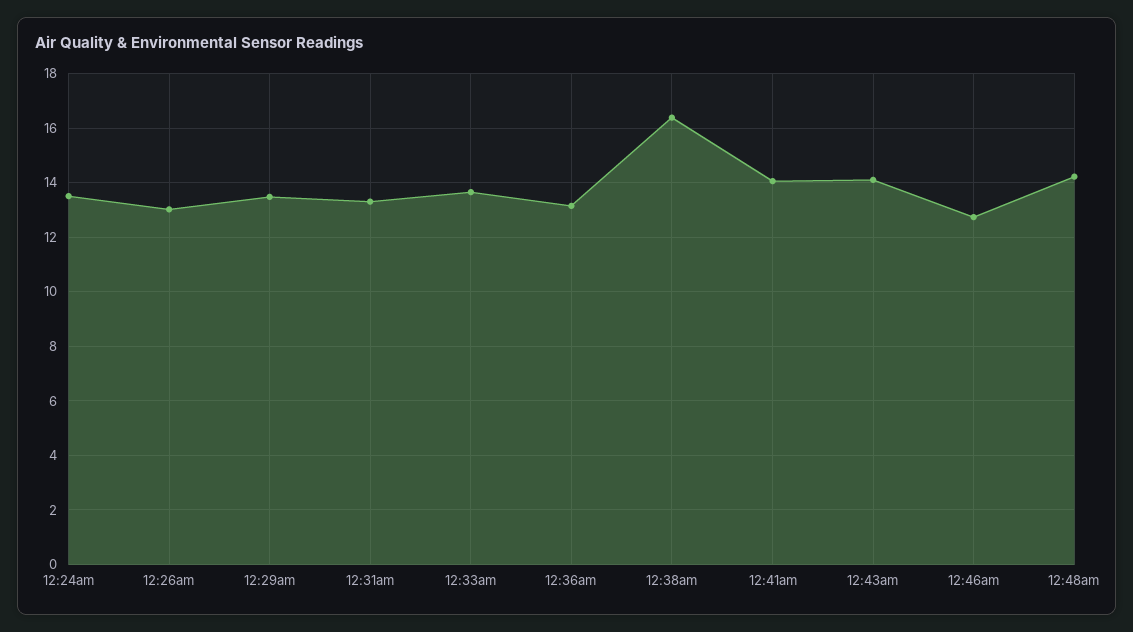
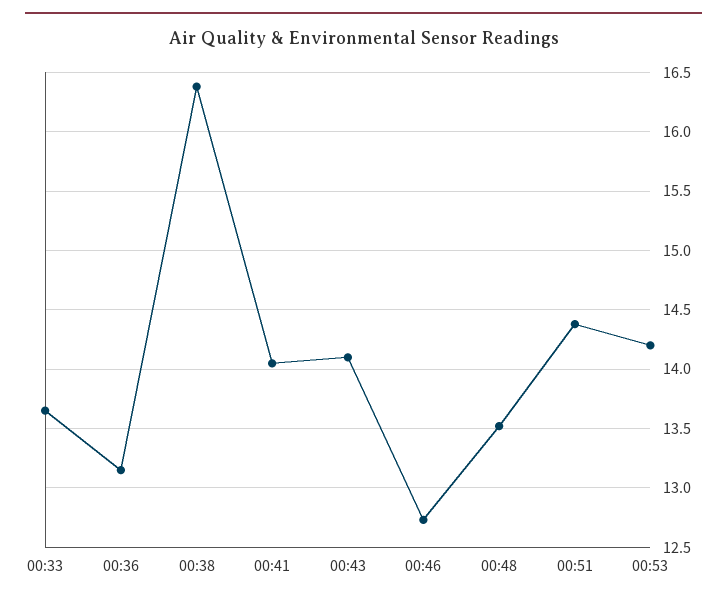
12:24am: 13.5 -> none
12:26am: 13 -> none
12:29am: 13.5 -> none
12:31am: 13.25 -> none
12:48am: 14.25 -> 13.5
00:51: none -> 14.4
00:53: none -> 14.2

